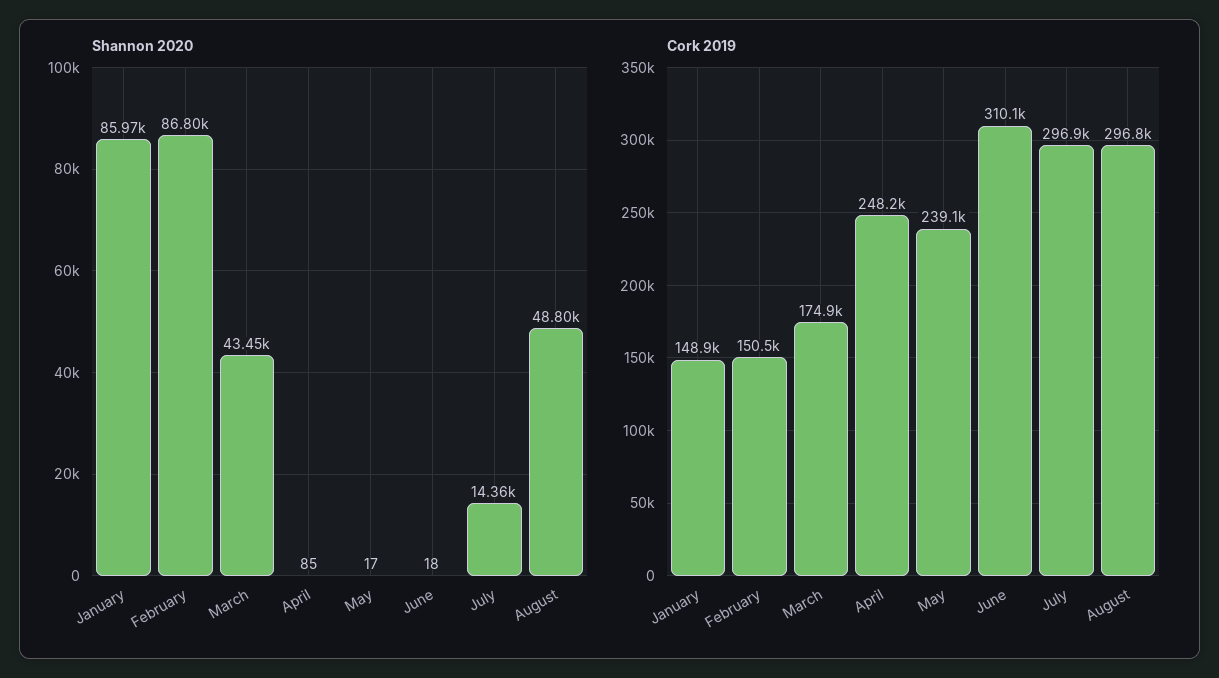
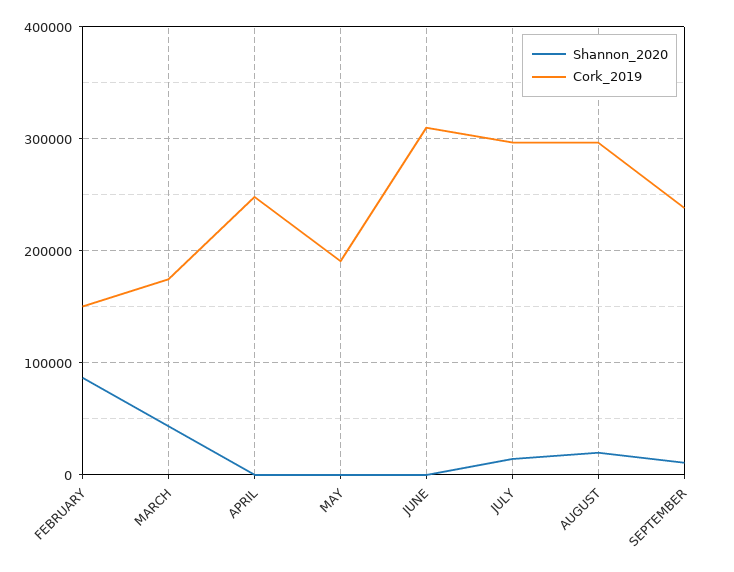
Shannon 2020, January: 85970 -> none
Shannon 2020, August: 48800 -> 20000
Cork 2019, January: 148900 -> none
Cork 2019, May: 239100 -> 190000
Shannon 2020, SEPTEMBER: none -> 10000
Cork 2019, SEPTEMBER: none -> 240000

